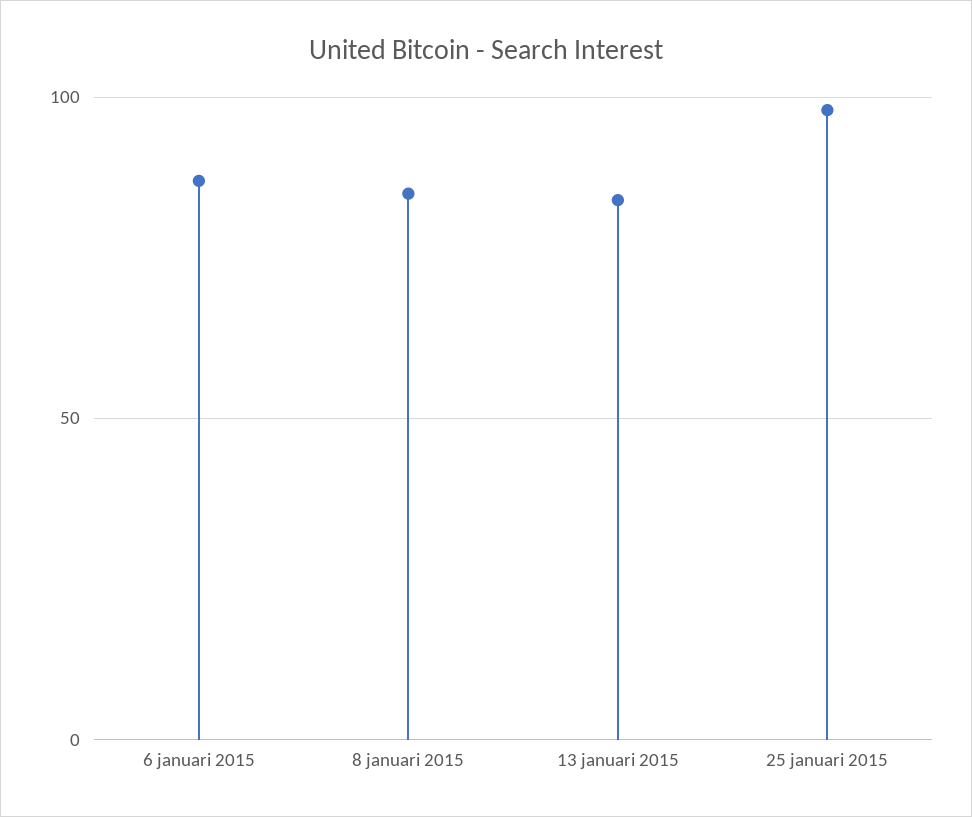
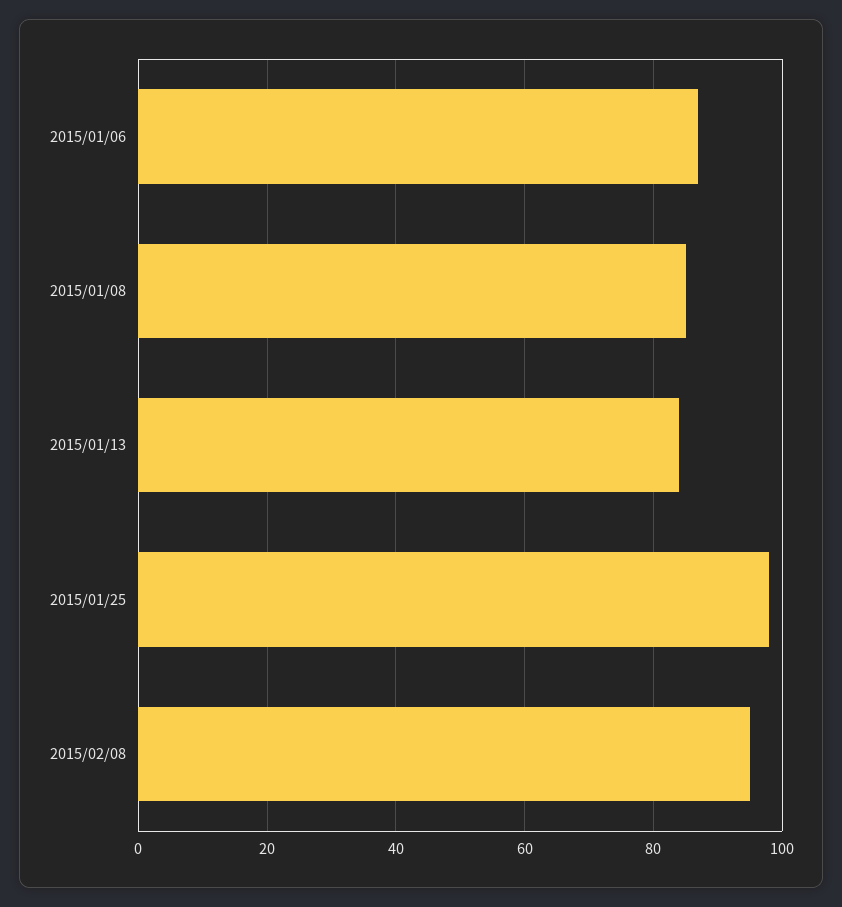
2015/02/08: none -> 95

